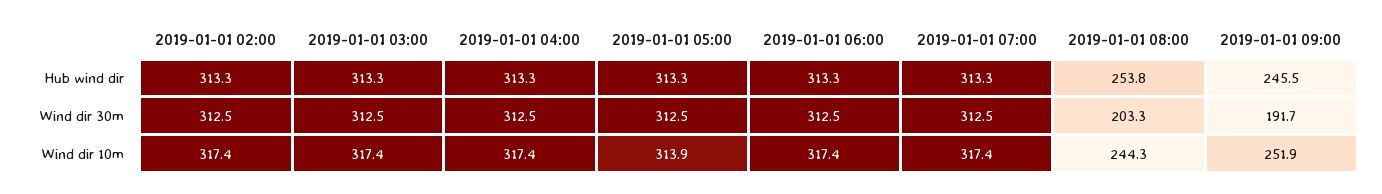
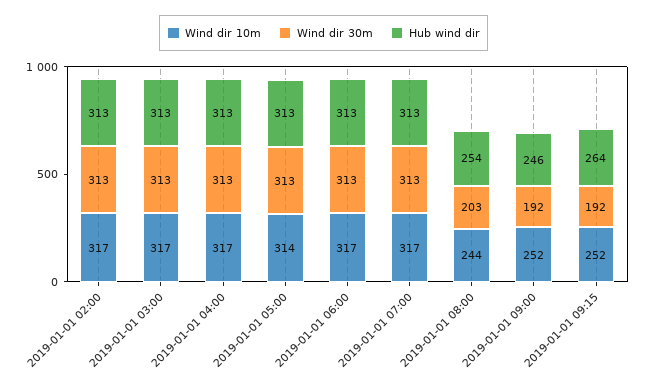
Wind dir 10m, 2019-01-01 09:15: none -> 252
Wind dir 30m, 2019-01-01 09:15: none -> 192
Hub wind dir, 2019-01-01 09:15: none -> 264

